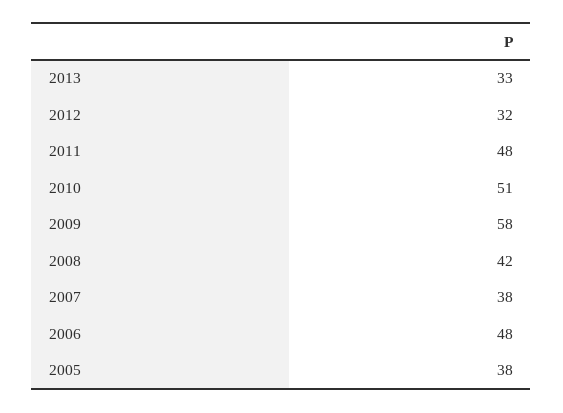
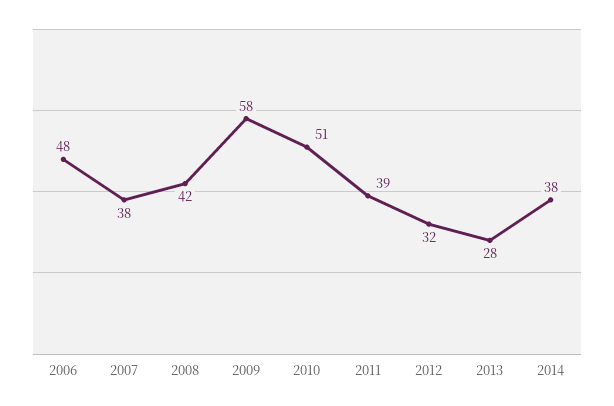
2013: 33 -> 28
2011: 48 -> 39
2005: 38 -> none
2014: none -> 38

